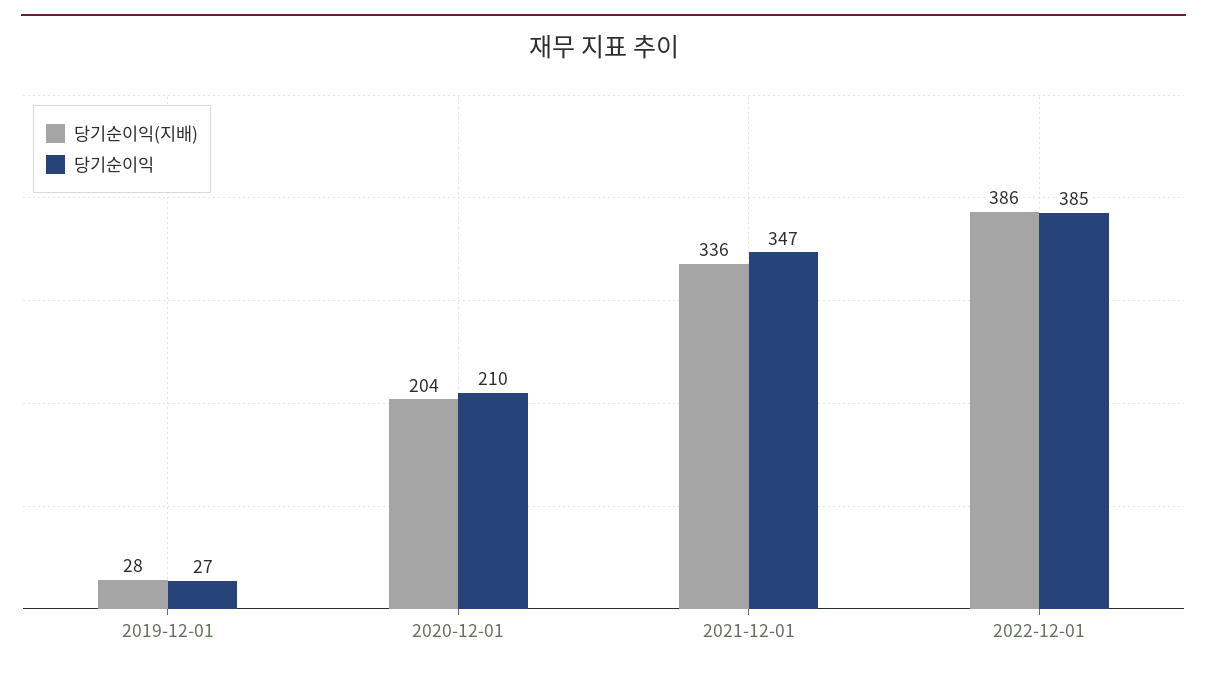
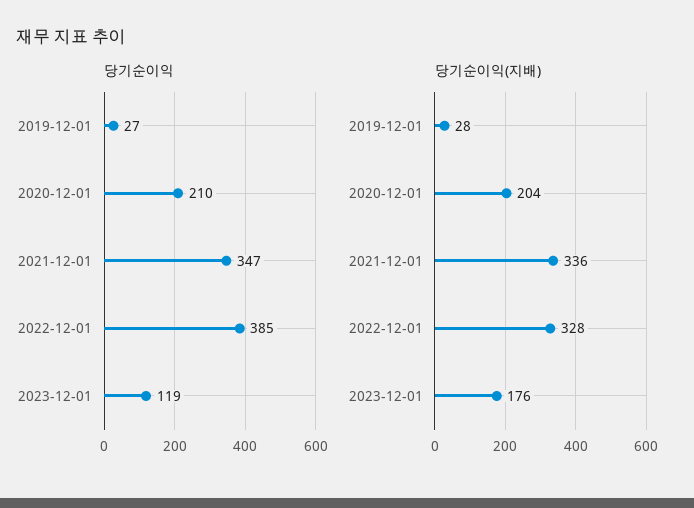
당기순이익(지배), 2022-12-01: 386 -> 328
당기순이익, 2023-12-01: none -> 119
당기순이익(지배), 2023-12-01: none -> 176

